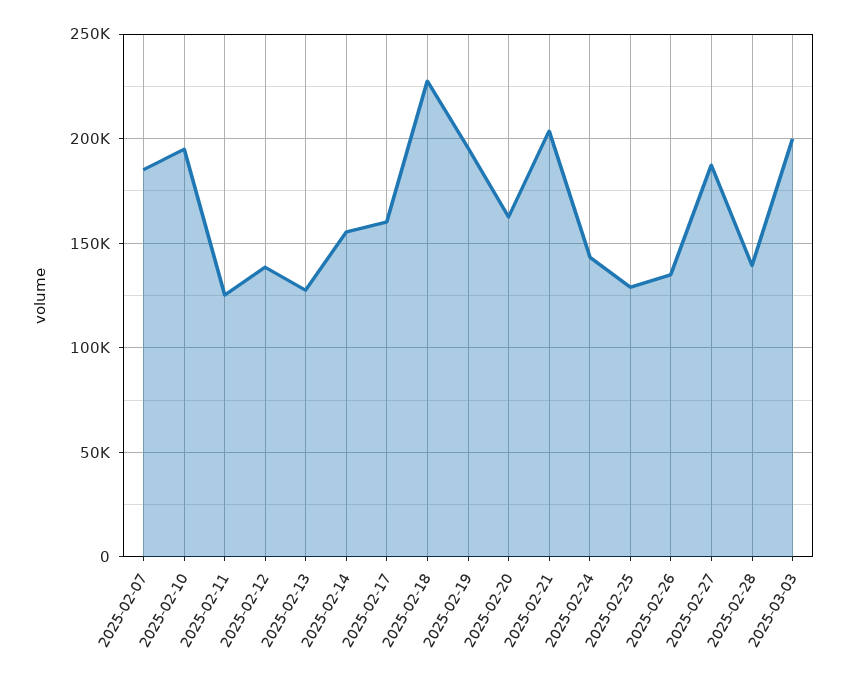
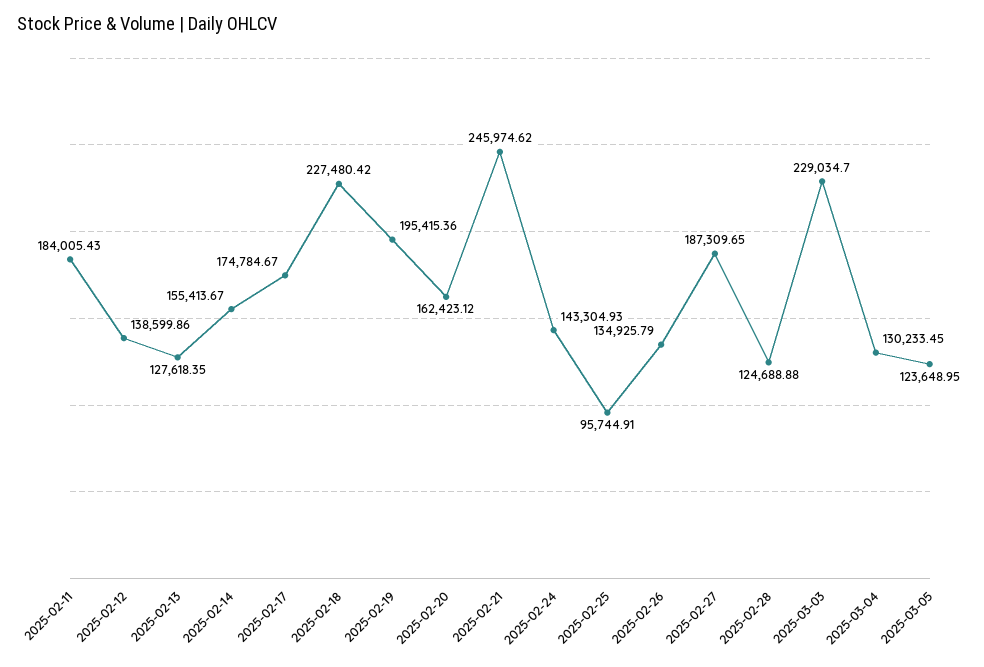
2025-02-07: 185000 -> none
2025-02-10: 195000 -> none
2025-02-11: 125000 -> 184005.43
2025-02-17: 160000 -> 174784.67
2025-02-21: 205000 -> 245974.62
2025-02-25: 130000 -> 95744.91
2025-02-28: 140000 -> 124688.88
2025-03-03: 200000 -> 229034.7
2025-03-04: none -> 130233.45
2025-03-05: none -> 123648.95

